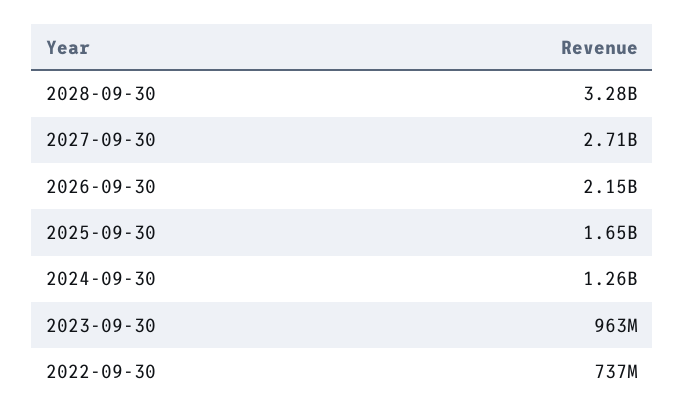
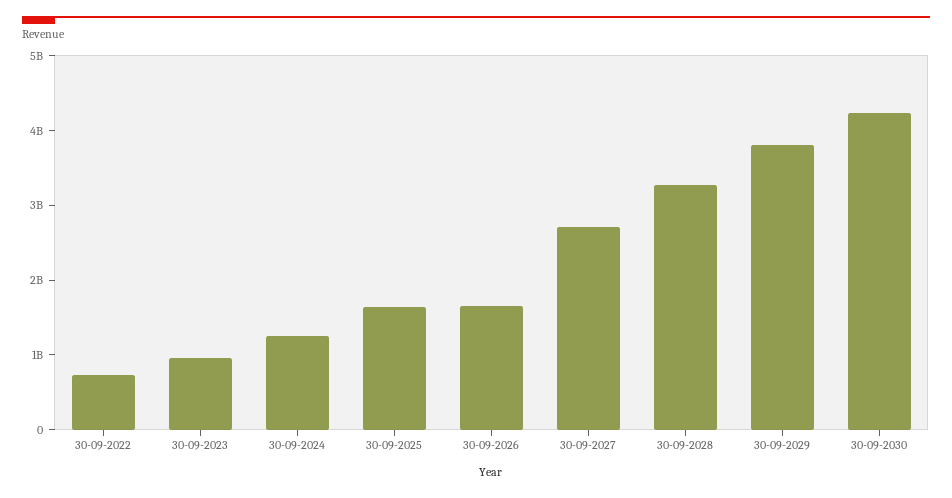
2026-09-30: 2150000000 -> 1600000000
30-09-2029: none -> 3800000000
30-09-2030: none -> 4200000000

